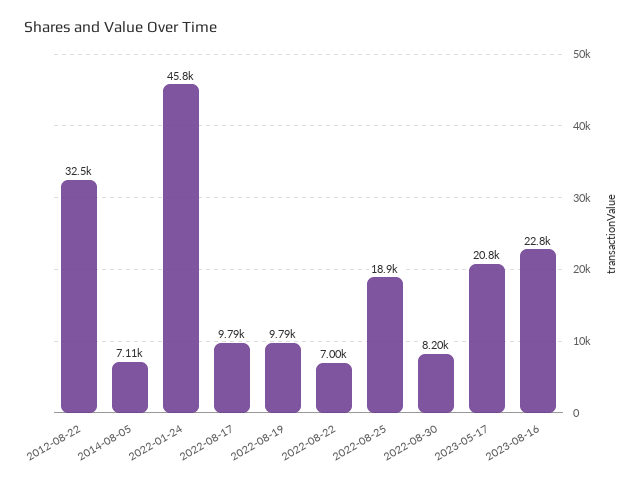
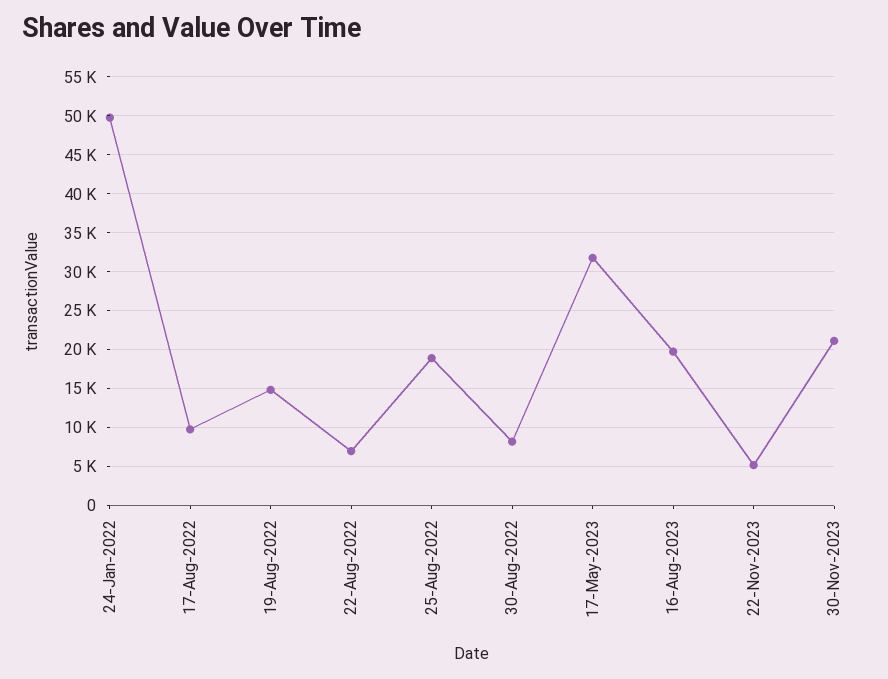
2012-08-22: 32500 -> none
2014-08-05: 7110 -> none
2022-01-24: 45800 -> 50000
2022-08-19: 9790 -> 15000
2023-05-17: 20800 -> 32000
2023-08-16: 22800 -> 20000
22-Nov-2023: none -> 5000
30-Nov-2023: none -> 21000

